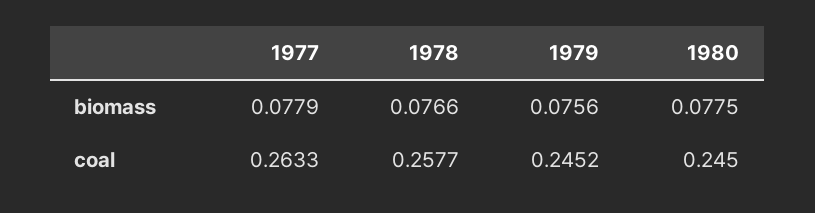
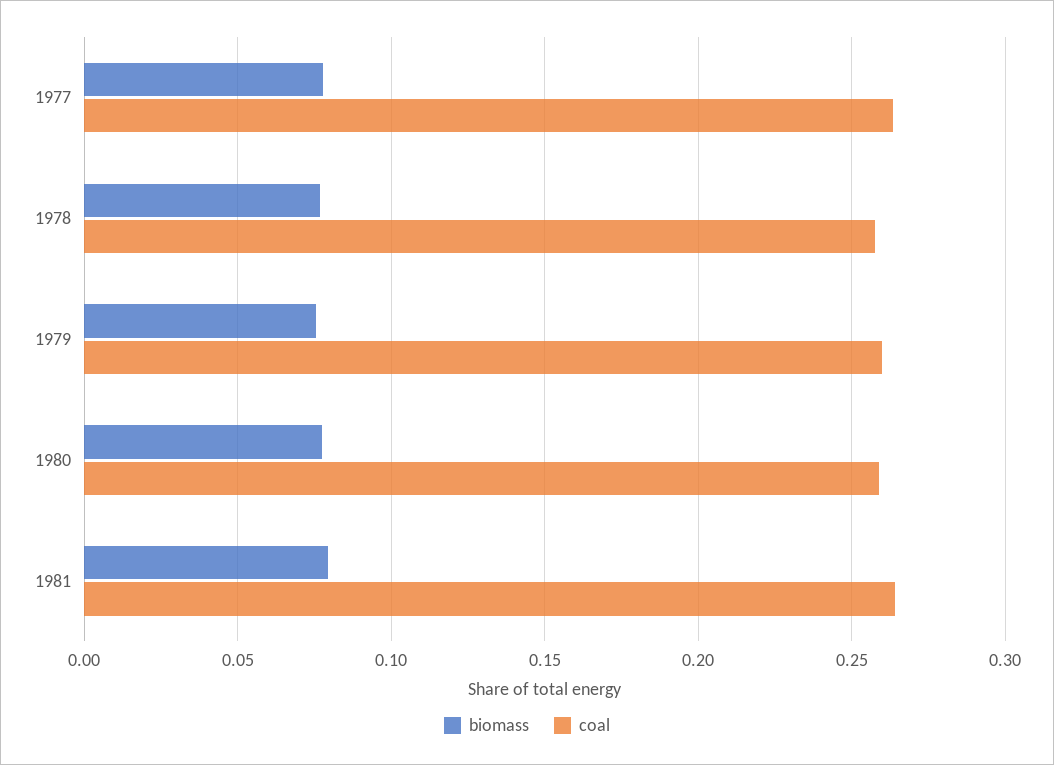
coal, 1979: 0.2452 -> 0.26
coal, 1980: 0.245 -> 0.26
biomass, 1981: none -> 0.08
coal, 1981: none -> 0.265

